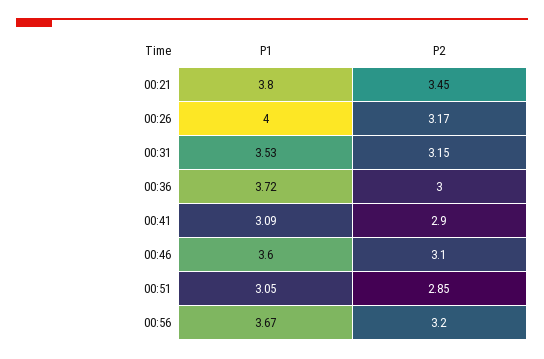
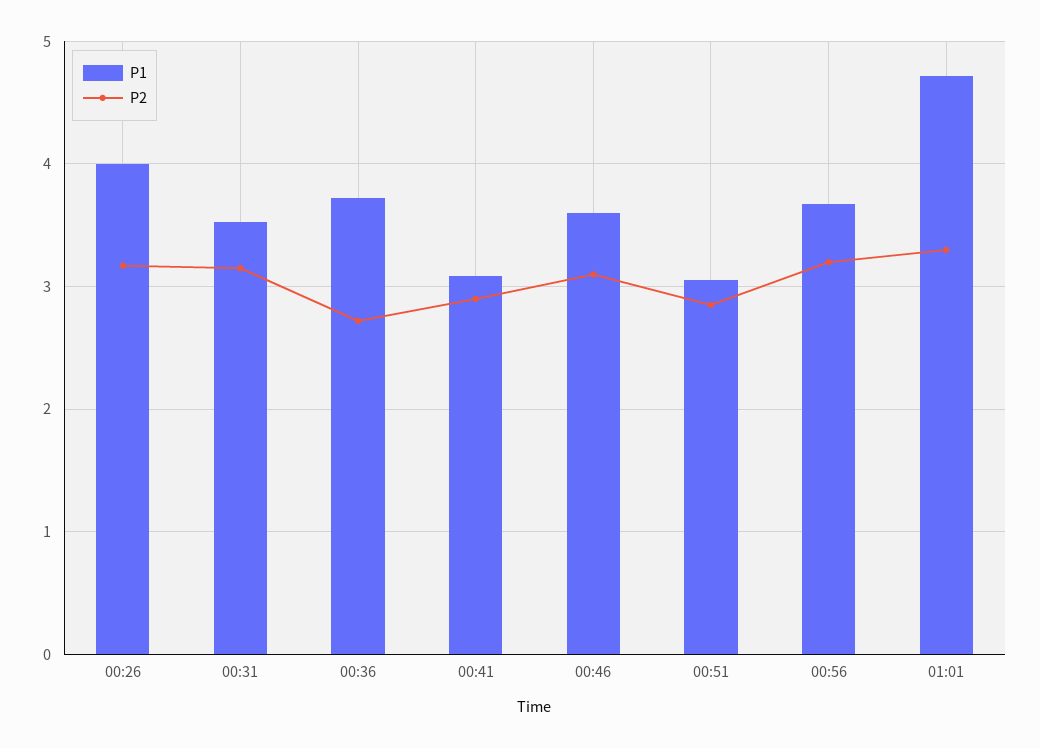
P1, 00:21: 3.8 -> none
P2, 00:21: 3.45 -> none
P2, 00:36: 3 -> 2.7
P1, 01:01: none -> 4.7
P2, 01:01: none -> 3.3

